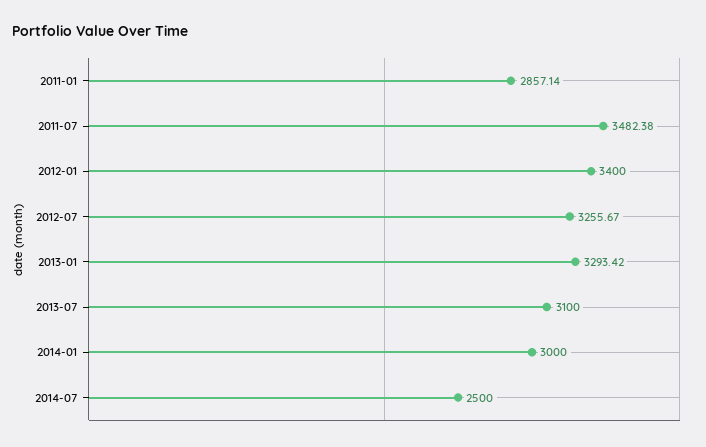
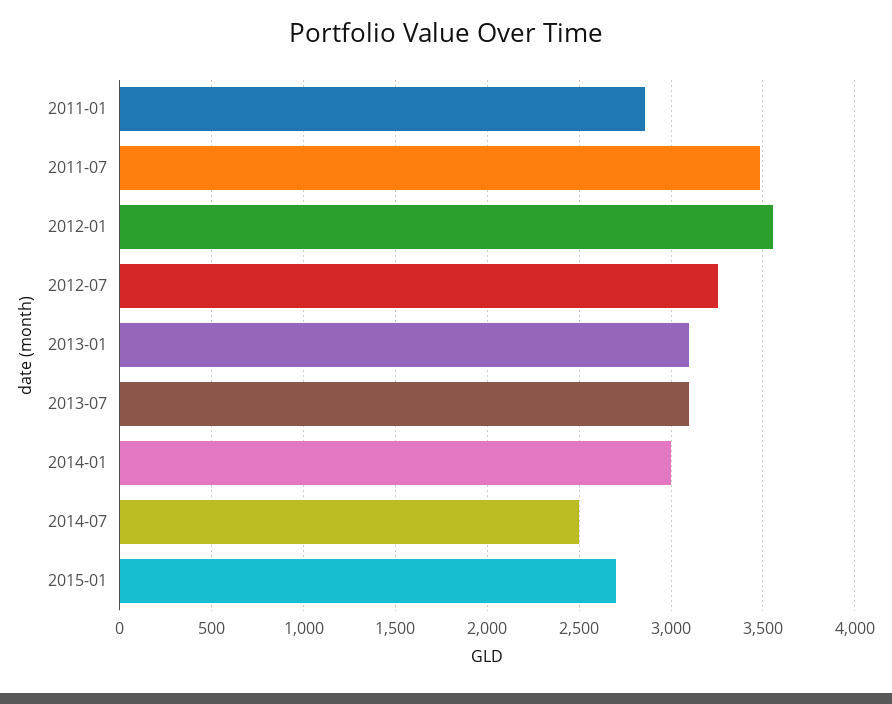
2012-01: 3400 -> 3550
2013-01: 3293.42 -> 3100
2015-01: none -> 2700

